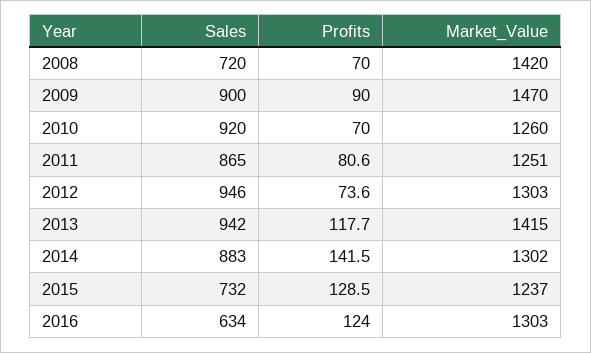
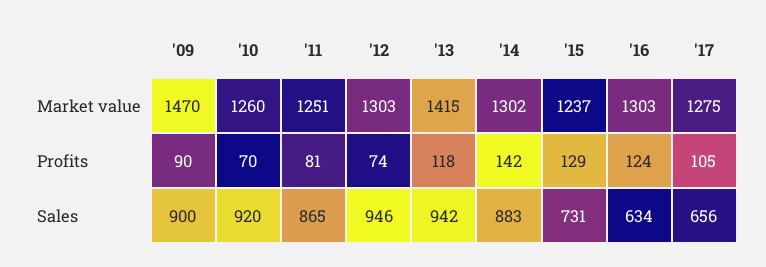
Sales, 2008: 720 -> none
Profits, 2008: 70 -> none
Market_Value, 2008: 1420 -> none
Sales, 2015: 732 -> 731
Market_Value, '17: none -> 1275
Profits, '17: none -> 105
Sales, '17: none -> 656

